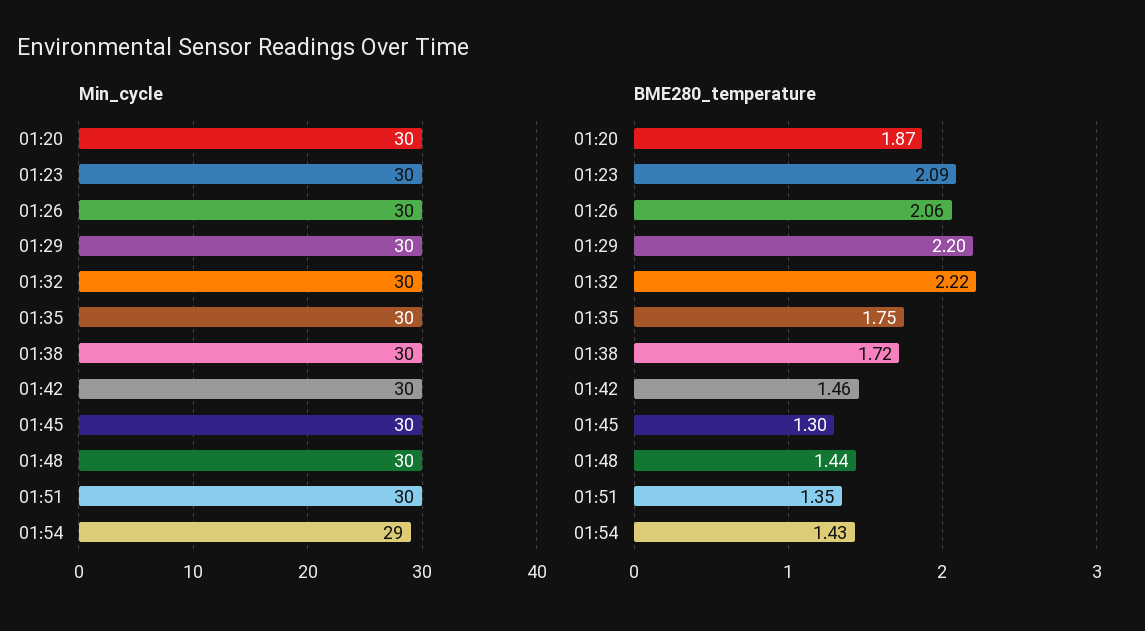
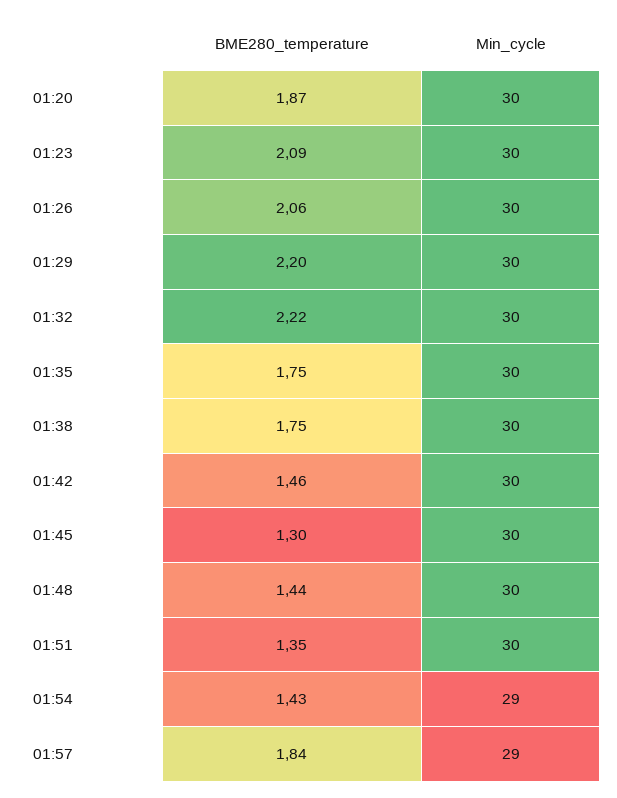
BME280_temperature, 01:38: 1.72 -> 1.75
BME280_temperature, 01:57: none -> 1.84
Min_cycle, 01:57: none -> 29

